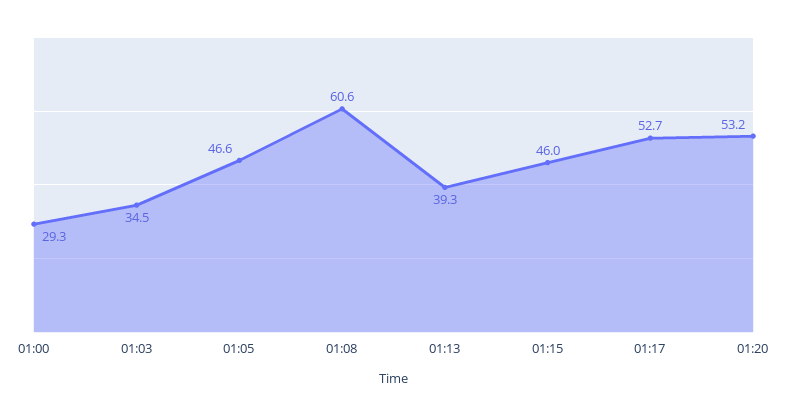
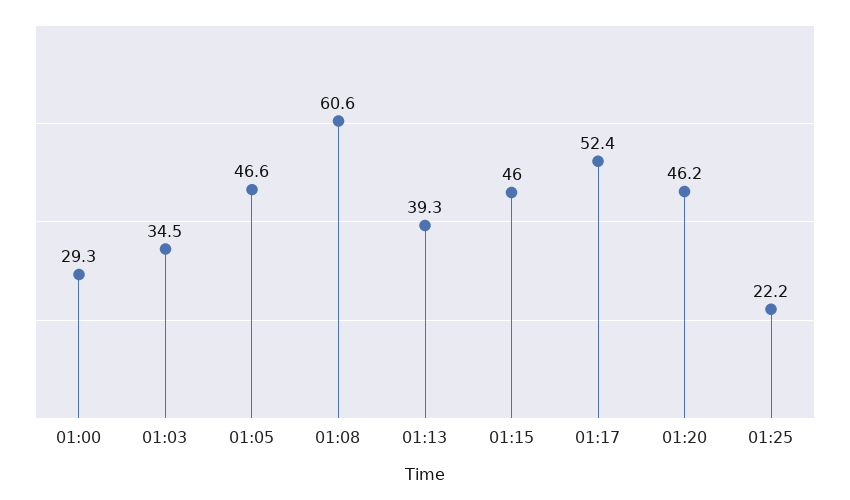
01:17: 52.7 -> 52.4
01:20: 53.2 -> 46.2
01:25: none -> 22.2

